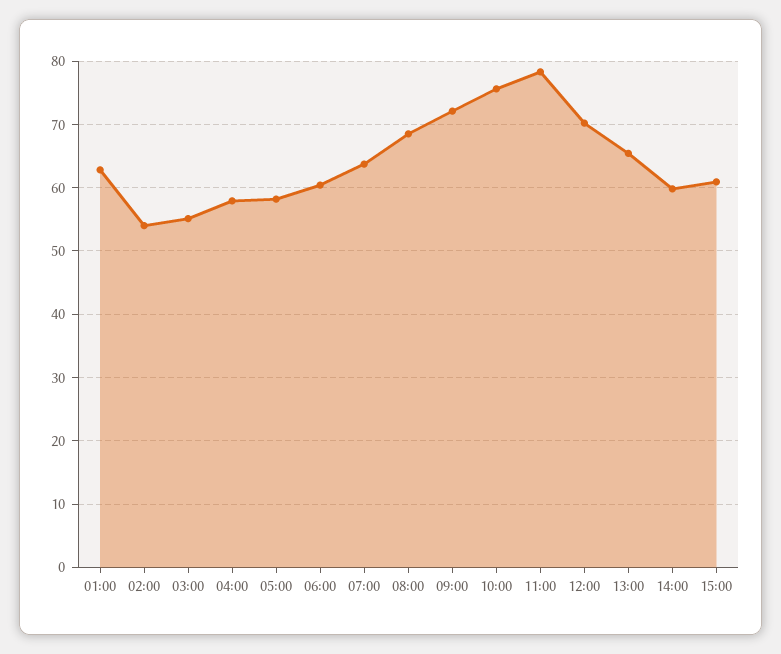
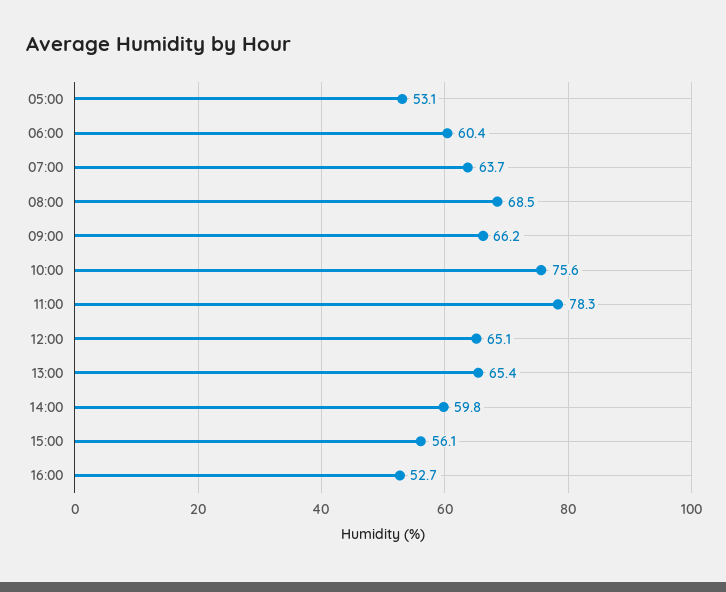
01:00: 63 -> none
02:00: 54 -> none
03:00: 55 -> none
04:00: 58 -> none
05:00: 58 -> 53.1
09:00: 72 -> 66.2
12:00: 70 -> 65.1
15:00: 61 -> 56.1
16:00: none -> 52.7

